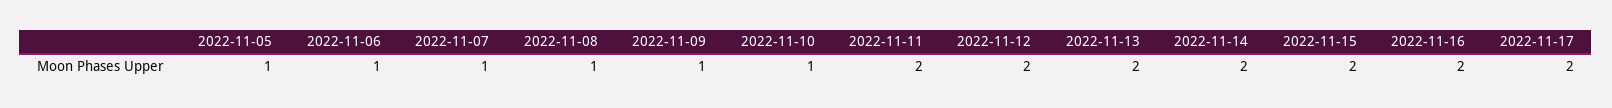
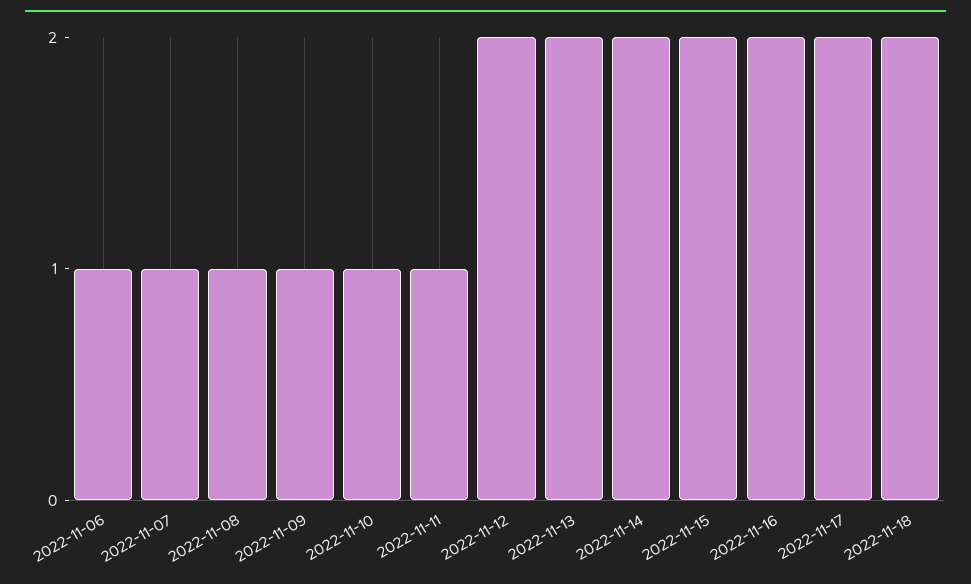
2022-11-05: 1 -> none
2022-11-11: 2 -> 1
2022-11-18: none -> 2

